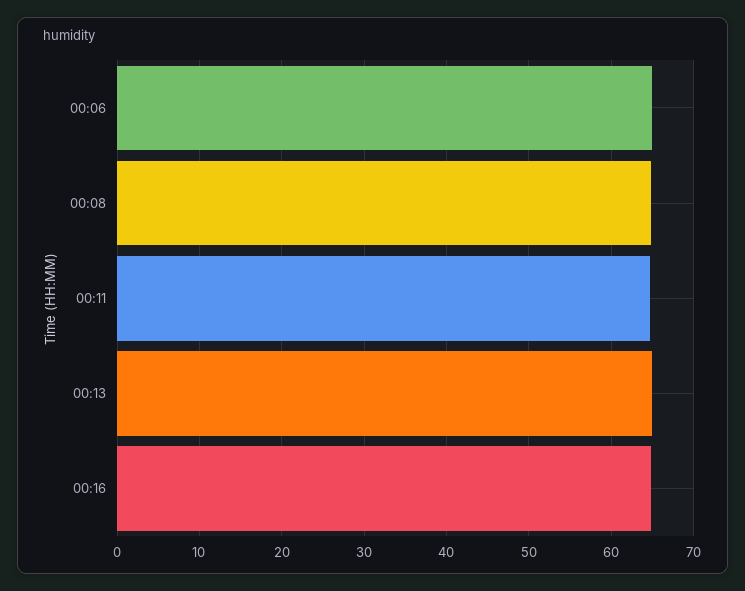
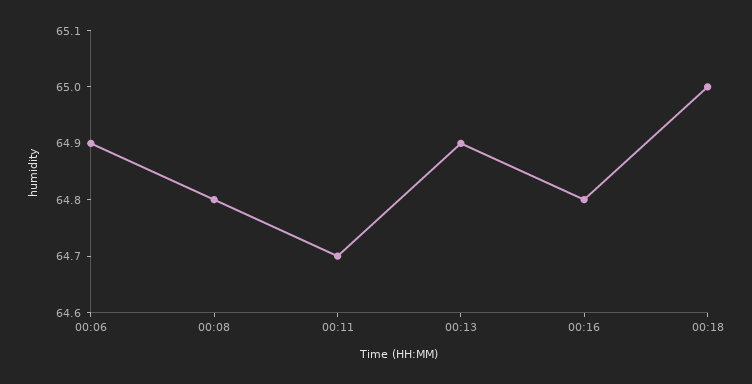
00:18: none -> 65

